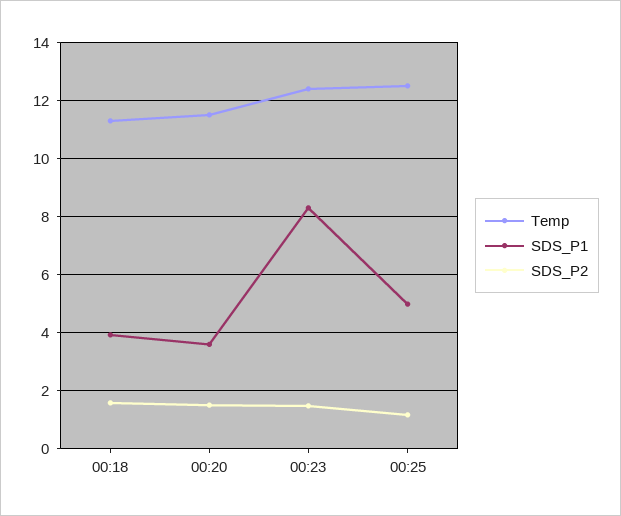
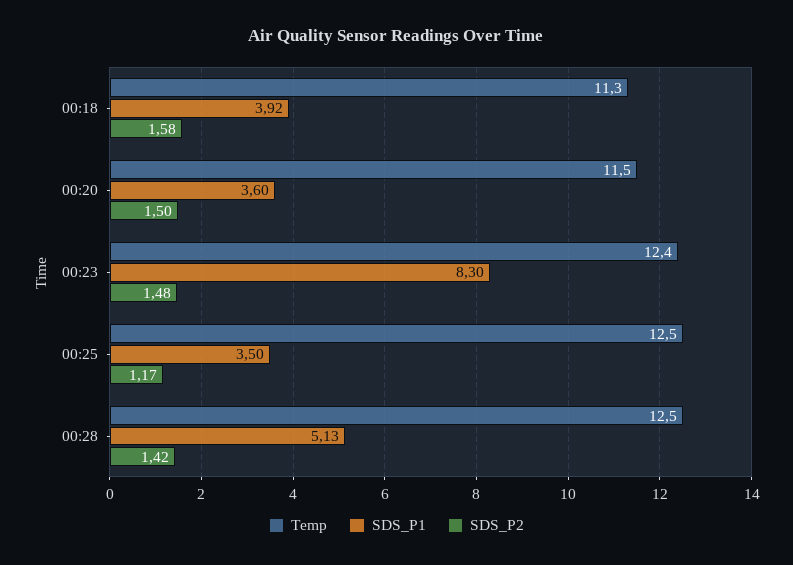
SDS_P1, 00:25: 5 -> 3.5
Temp, 00:28: none -> 12.5
SDS_P1, 00:28: none -> 5.13
SDS_P2, 00:28: none -> 1.42

